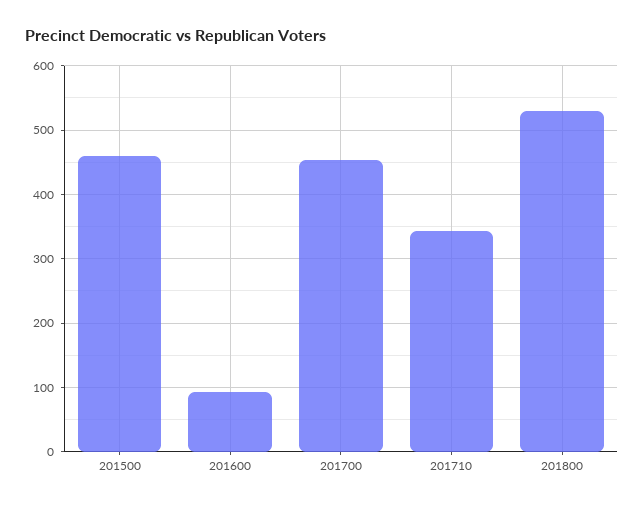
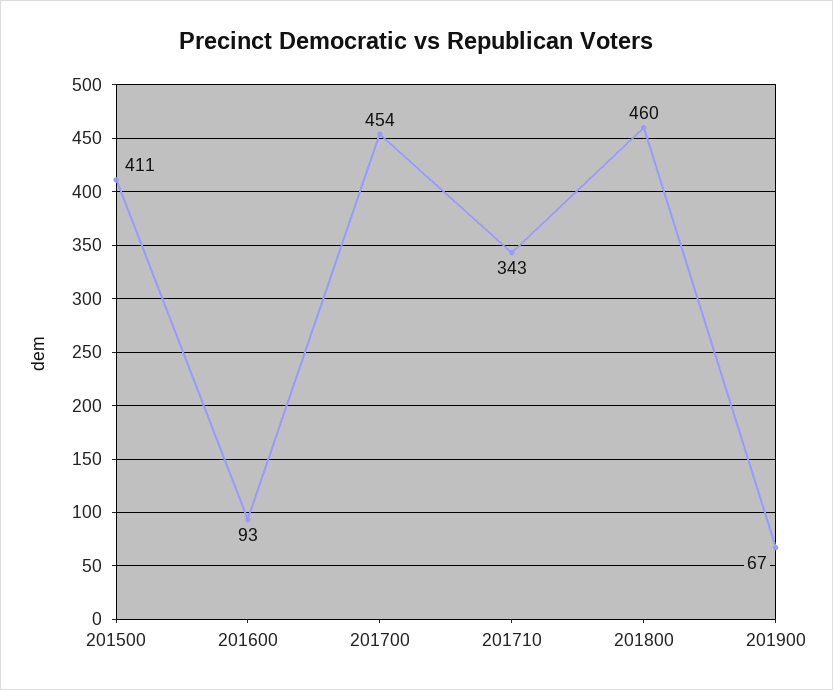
201500: 460 -> 411
201800: 530 -> 460
201900: none -> 67

